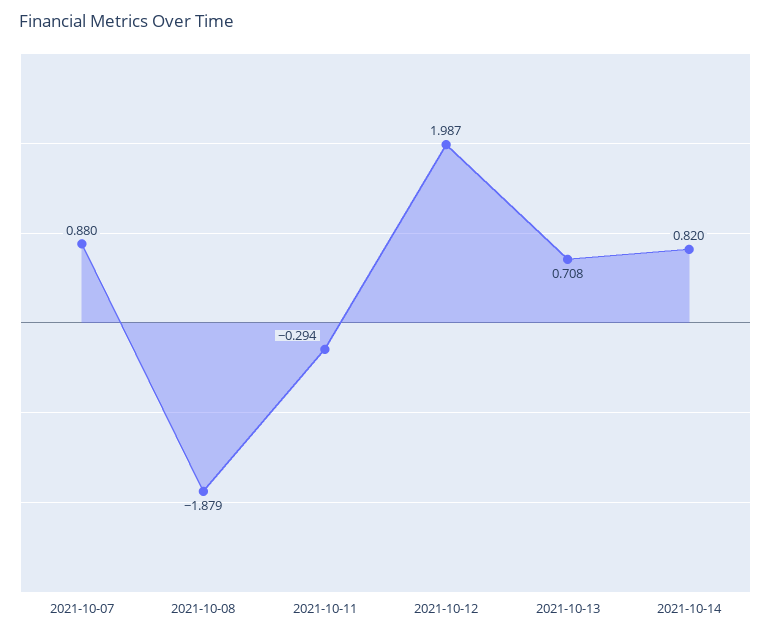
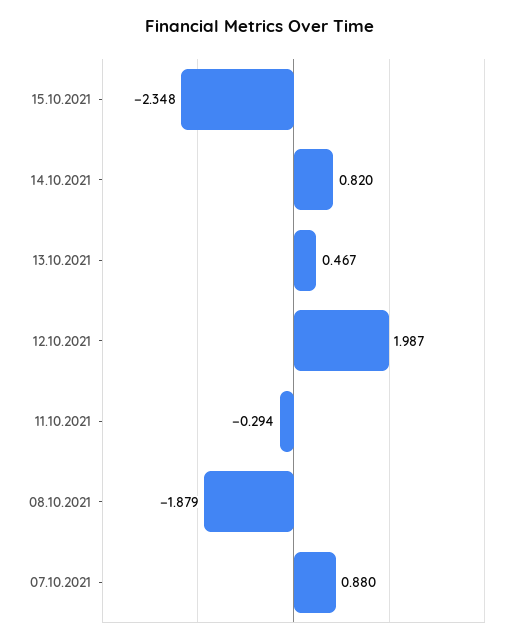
2021-10-13: 0.708 -> 0.467
15.10.2021: none -> -2.348

